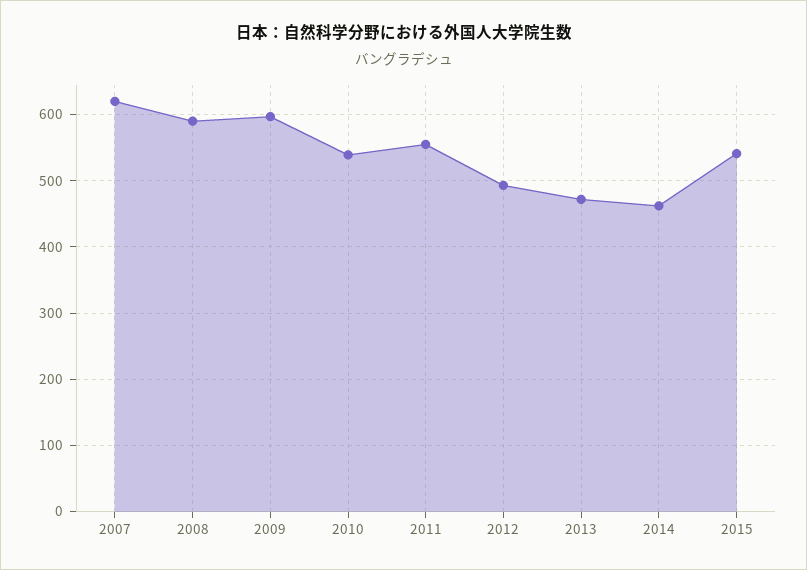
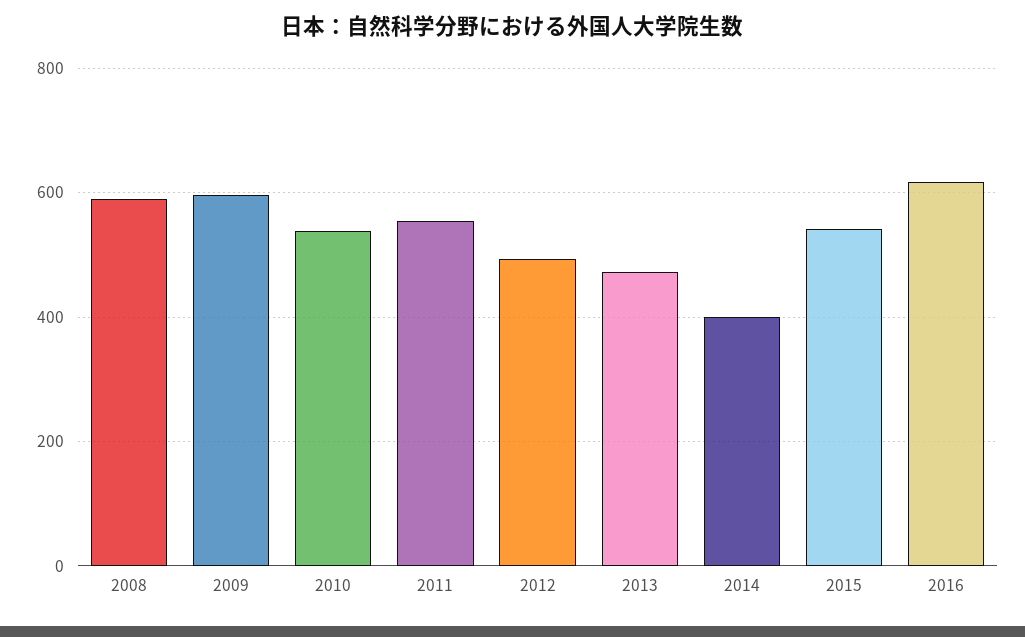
2007: 620 -> none
2014: 460 -> 400
2016: none -> 620

